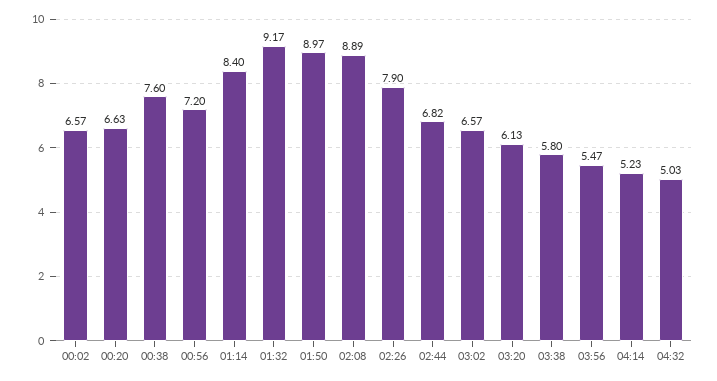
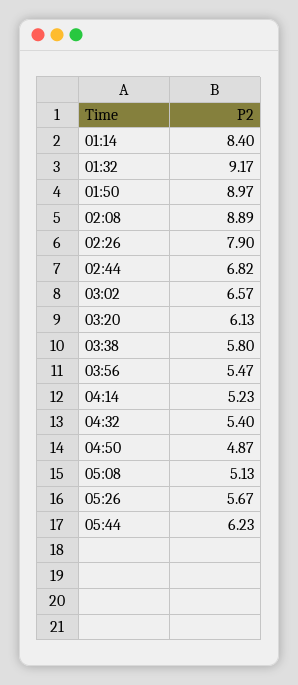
00:02: 6.57 -> none
00:20: 6.63 -> none
00:38: 7.6 -> none
00:56: 7.2 -> none
04:32: 5.03 -> 5.4
04:50: none -> 4.87
05:08: none -> 5.13
05:26: none -> 5.67
05:44: none -> 6.23

